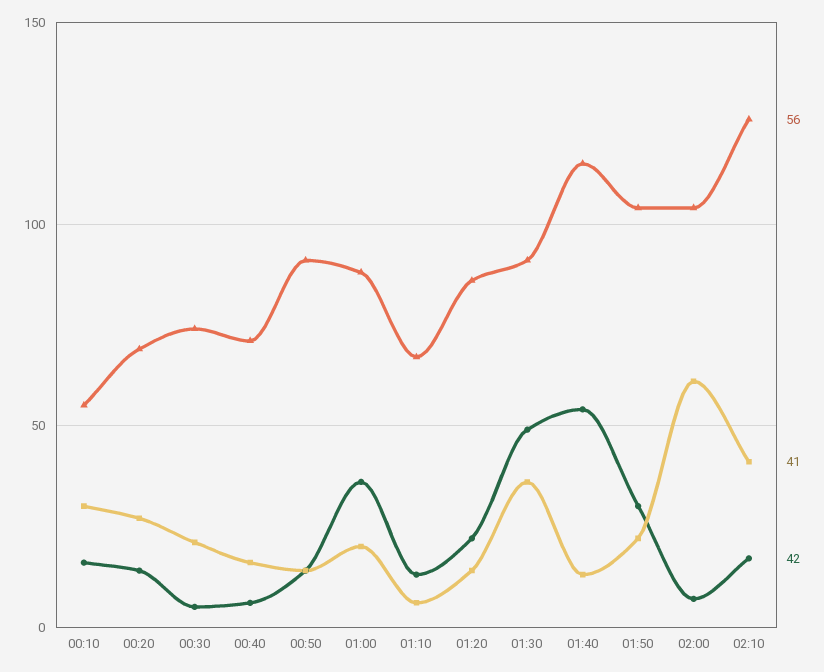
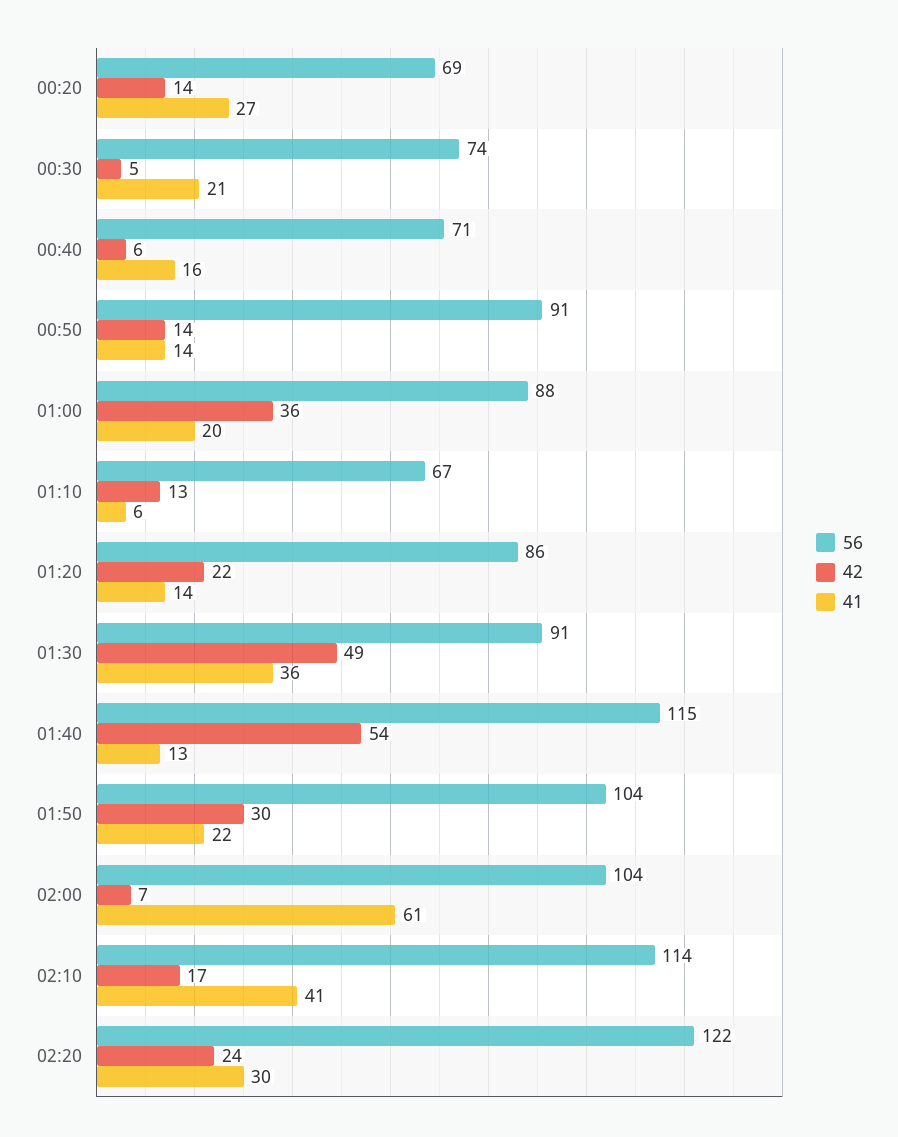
56, 00:10: 55 -> none
41, 00:10: 30 -> none
42, 00:10: 15 -> none
56, 02:10: 125 -> 114
56, 02:20: none -> 122
42, 02:20: none -> 24
41, 02:20: none -> 30

